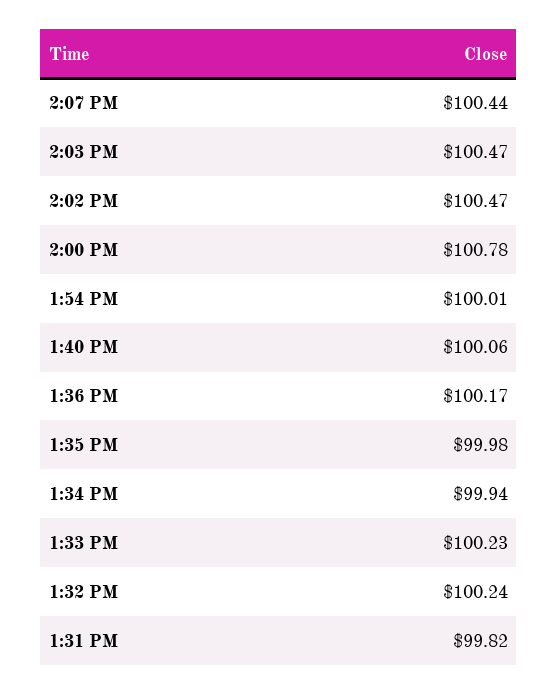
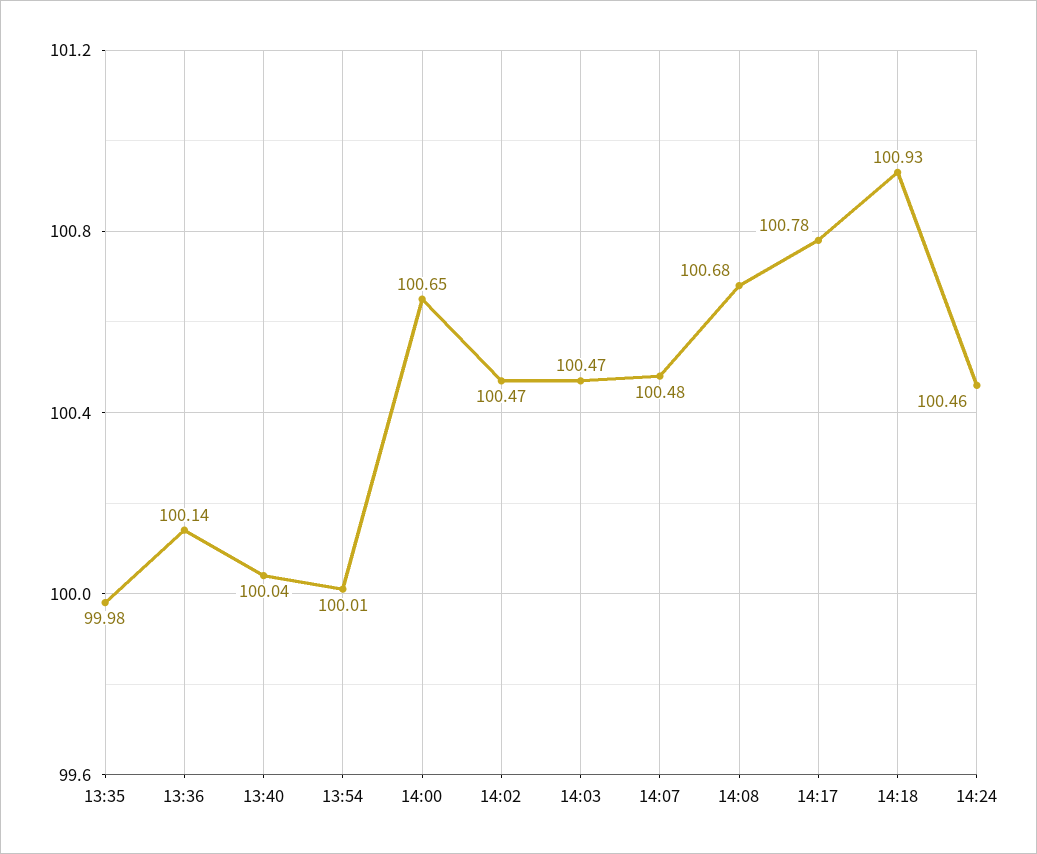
2:07 PM: 100.44 -> 100.48
2:00 PM: 100.78 -> 100.65
1:40 PM: 100.06 -> 100.04
1:36 PM: 100.17 -> 100.14
1:34 PM: 99.94 -> none
1:33 PM: 100.23 -> none
1:32 PM: 100.24 -> none
1:31 PM: 99.82 -> none
14:08: none -> 100.68
14:17: none -> 100.78
14:18: none -> 100.93
14:24: none -> 100.46

